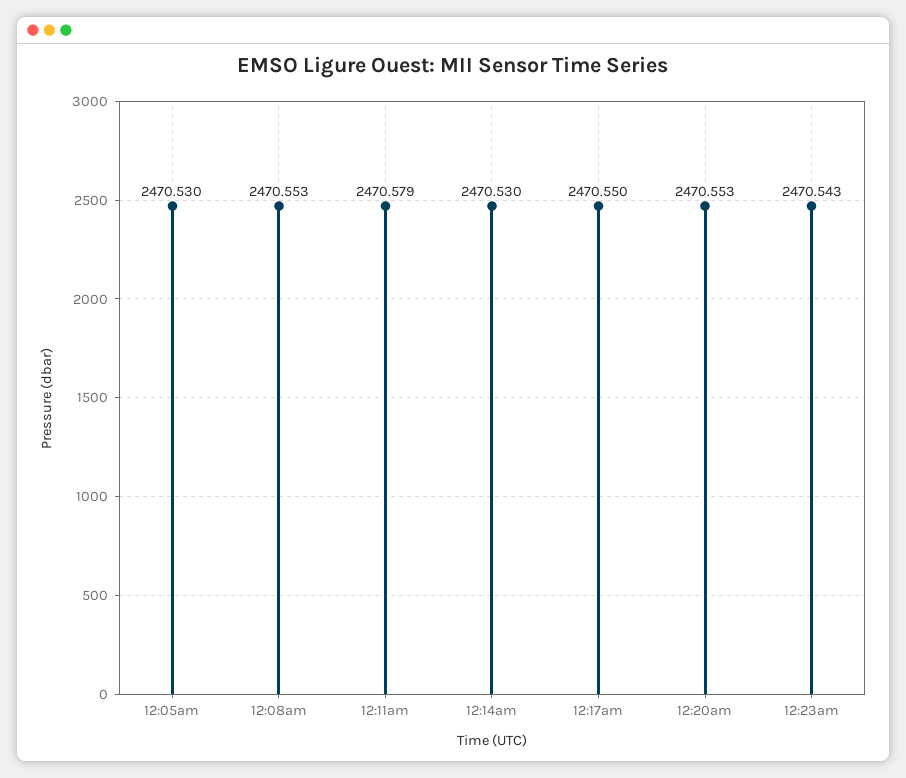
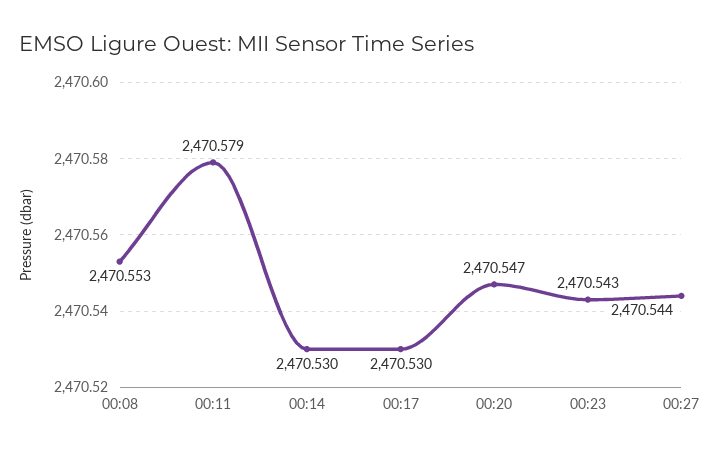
12:05am: 2470.53 -> none
12:17am: 2470.55 -> 2470.53
12:20am: 2470.553 -> 2470.547
00:27: none -> 2470.544

